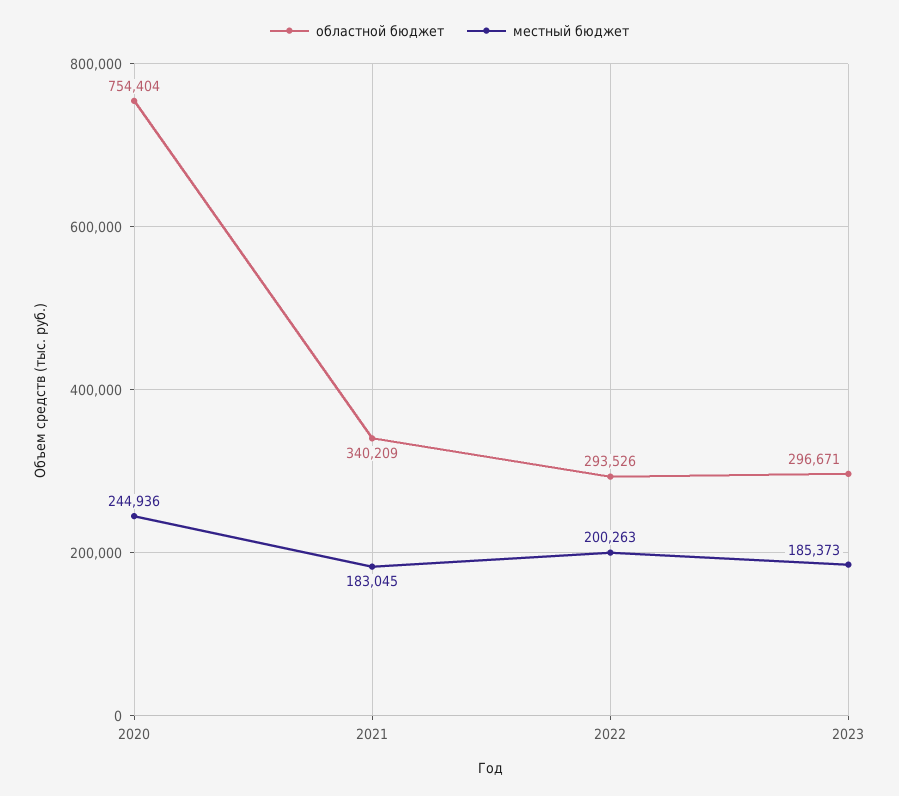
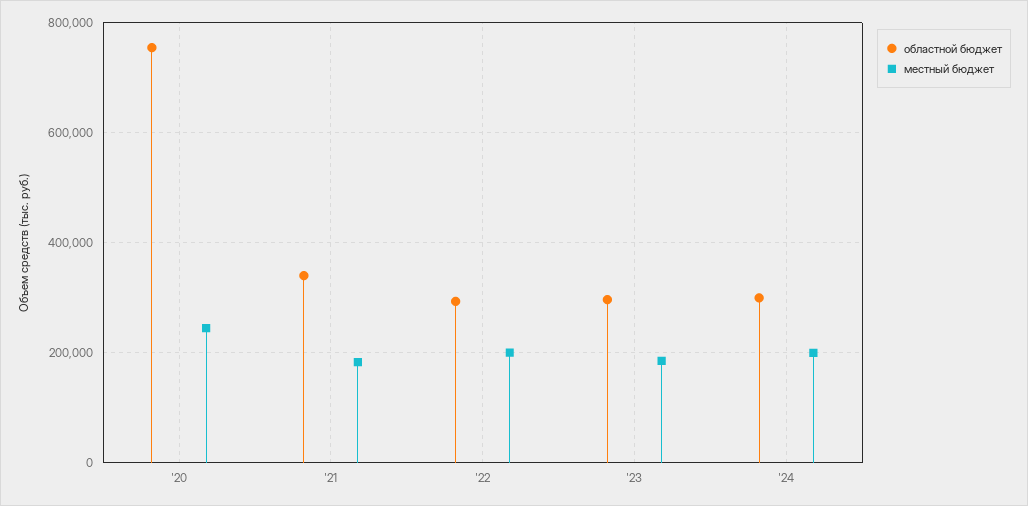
областной бюджет, '24: none -> 300000
местный бюджет, '24: none -> 200000

